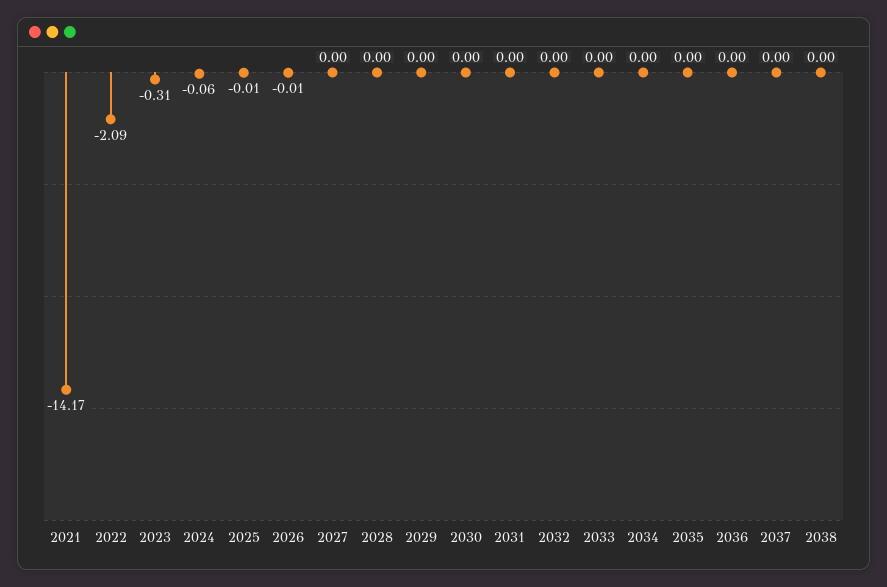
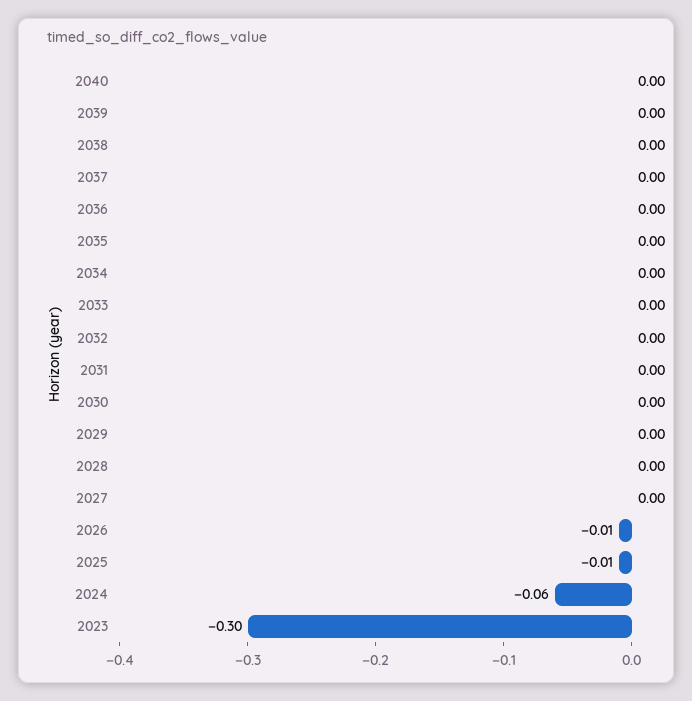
2021: -14.17 -> none
2022: -2.09 -> none
2023: -0.31 -> -0.3
2040: none -> 0
2039: none -> 0

